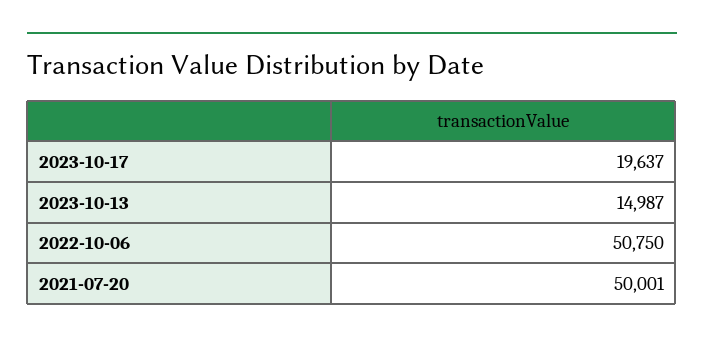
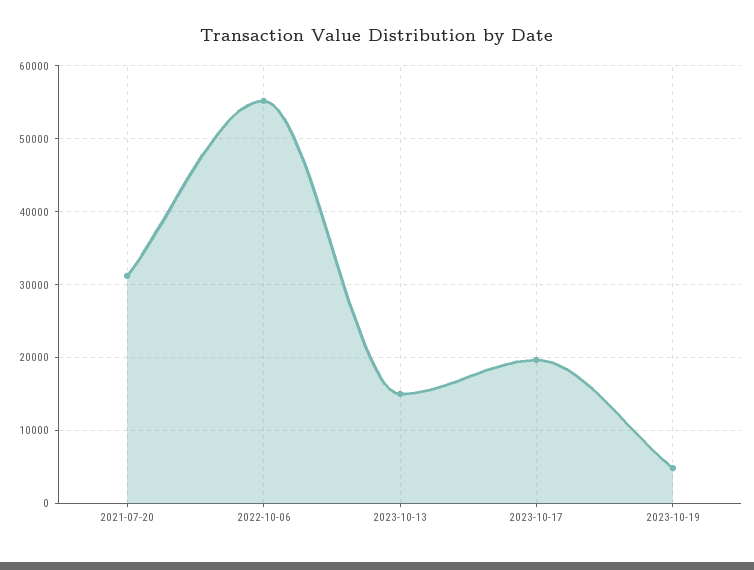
2022-10-06: 50750 -> 55000
2021-07-20: 50001 -> 31000
2023-10-19: none -> 5000

